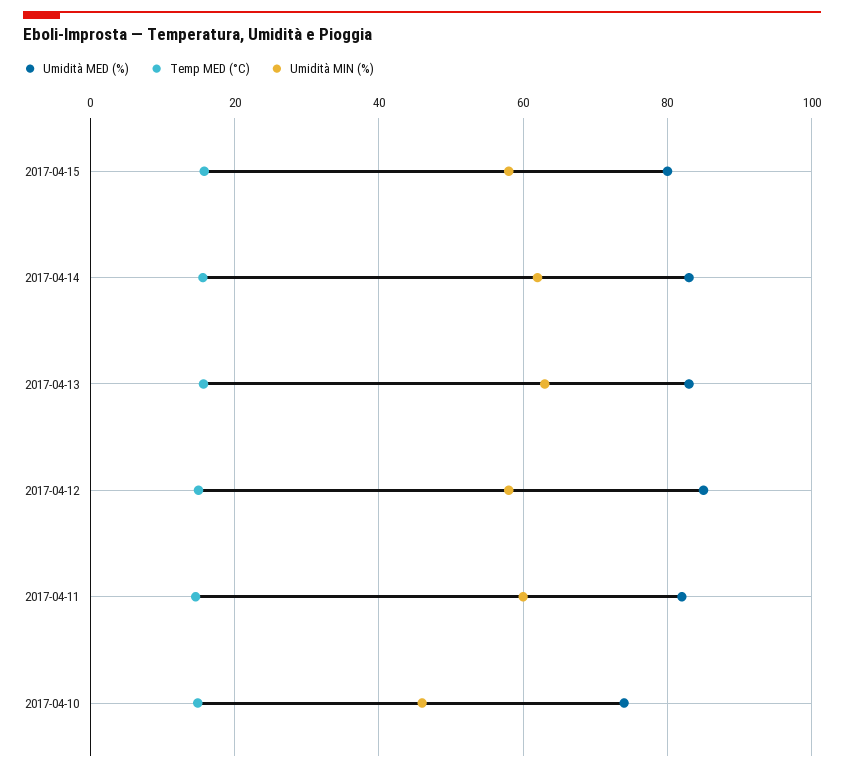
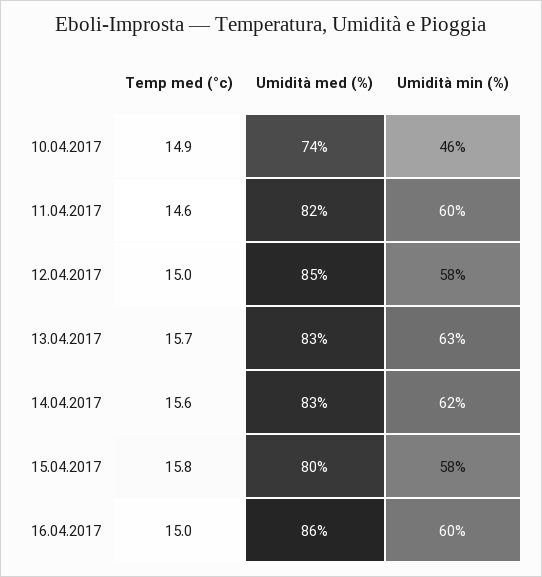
Temp MED (°C), 16.04.2017: none -> 15
Umidità MED (%), 16.04.2017: none -> 86
Umidità MIN (%), 16.04.2017: none -> 60

